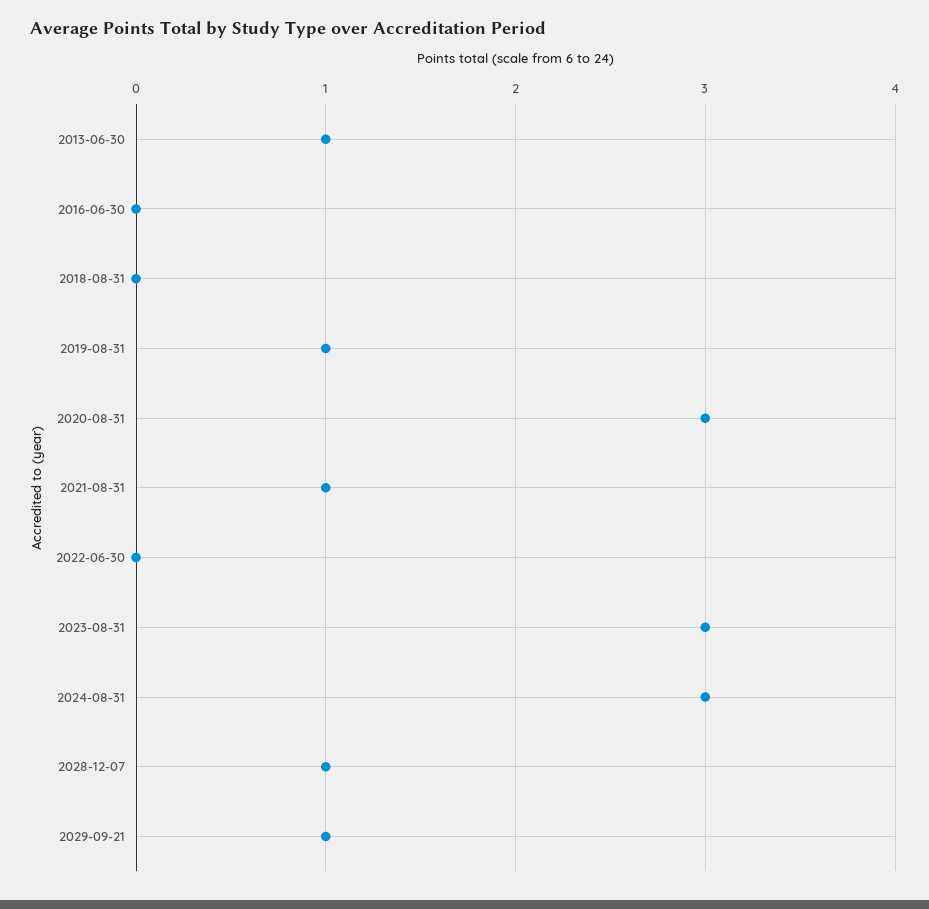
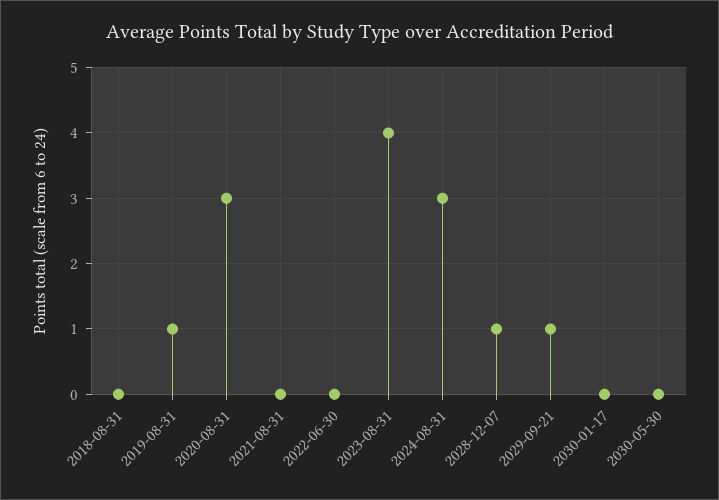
2013-06-30: 1 -> none
2016-06-30: 0 -> none
2021-08-31: 1 -> 0
2023-08-31: 3 -> 4
2030-01-17: none -> 0
2030-05-30: none -> 0

